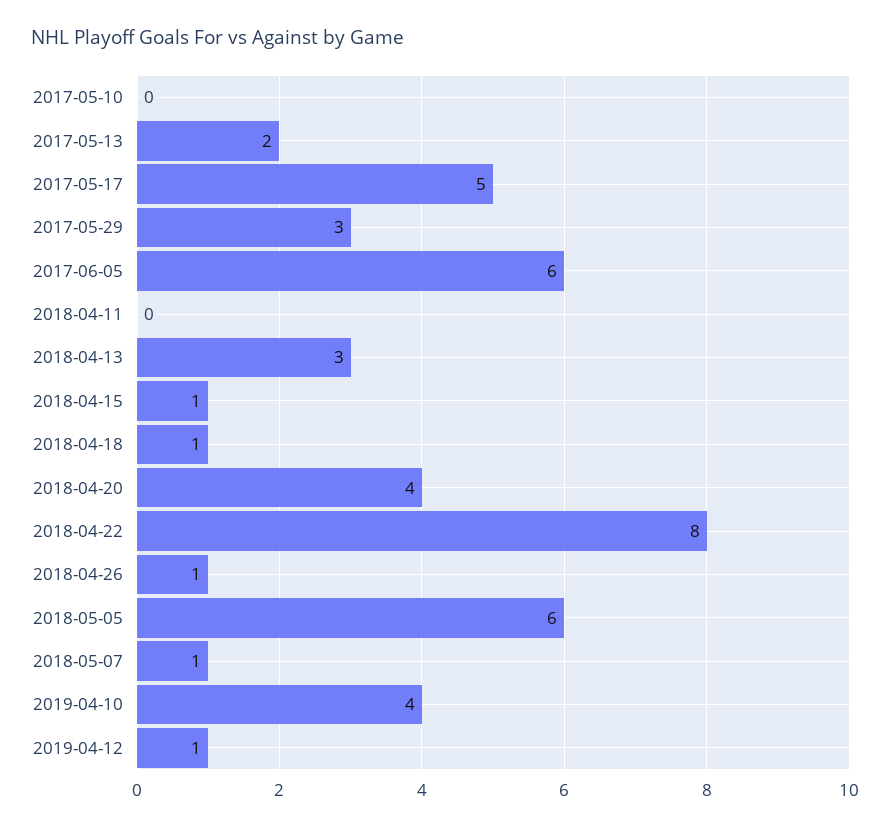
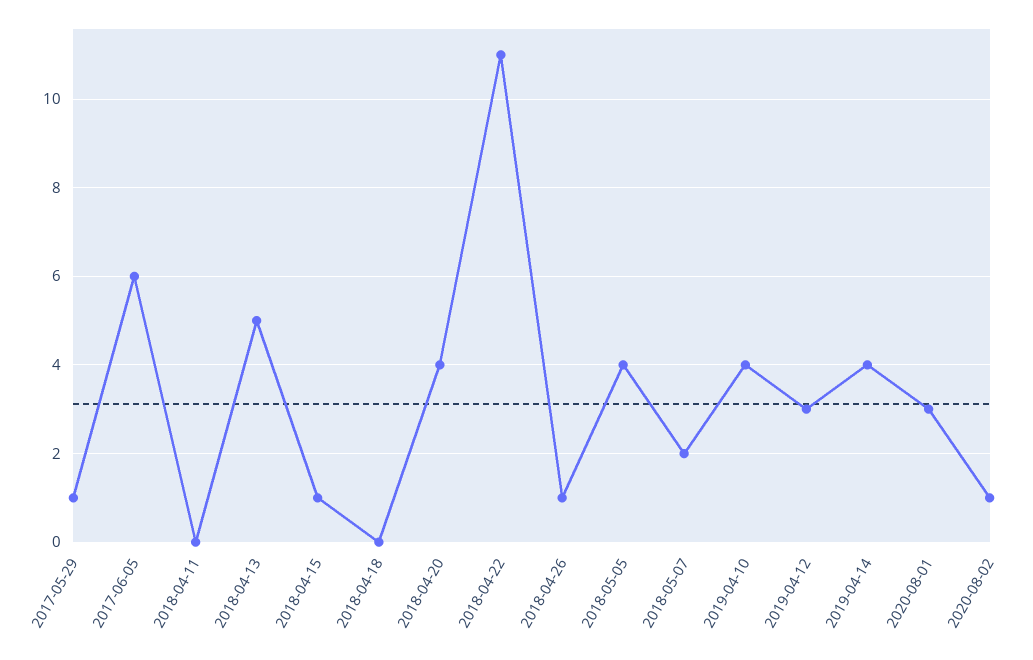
2017-05-10: 0 -> none
2017-05-13: 2 -> none
2017-05-17: 5 -> none
2017-05-29: 3 -> 1
2018-04-13: 3 -> 5
2018-04-18: 1 -> 0
2018-04-22: 8 -> 11
2018-05-05: 6 -> 4
2018-05-07: 1 -> 2
2019-04-12: 1 -> 3
2019-04-14: none -> 4
2020-08-01: none -> 3
2020-08-02: none -> 1

